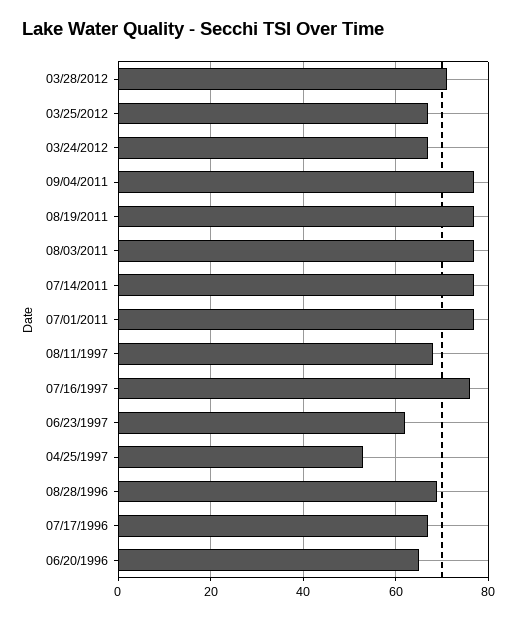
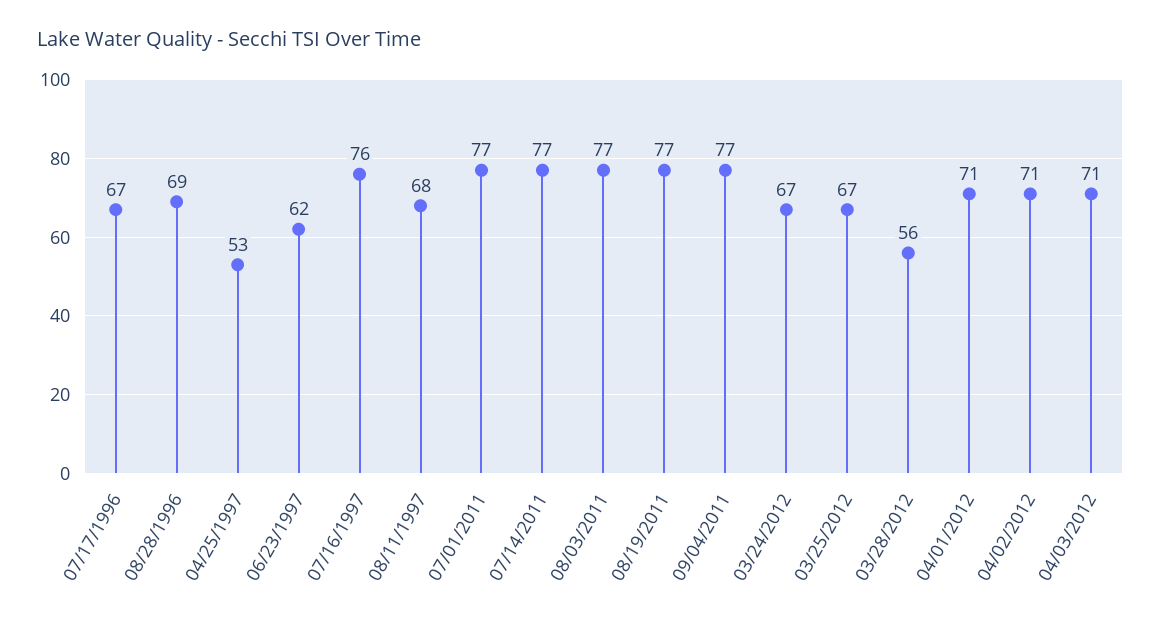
03/28/2012: 70 -> 56
06/20/1996: 65 -> none
04/01/2012: none -> 71
04/02/2012: none -> 71
04/03/2012: none -> 71

